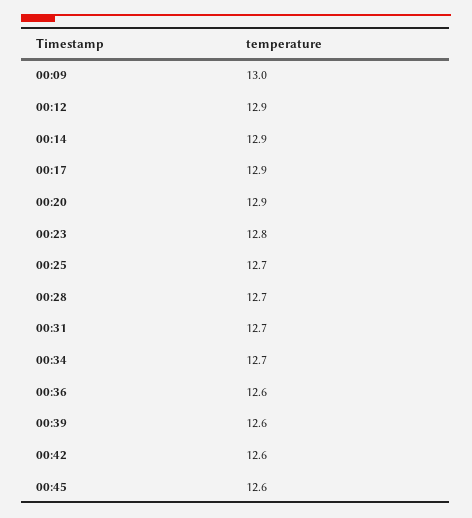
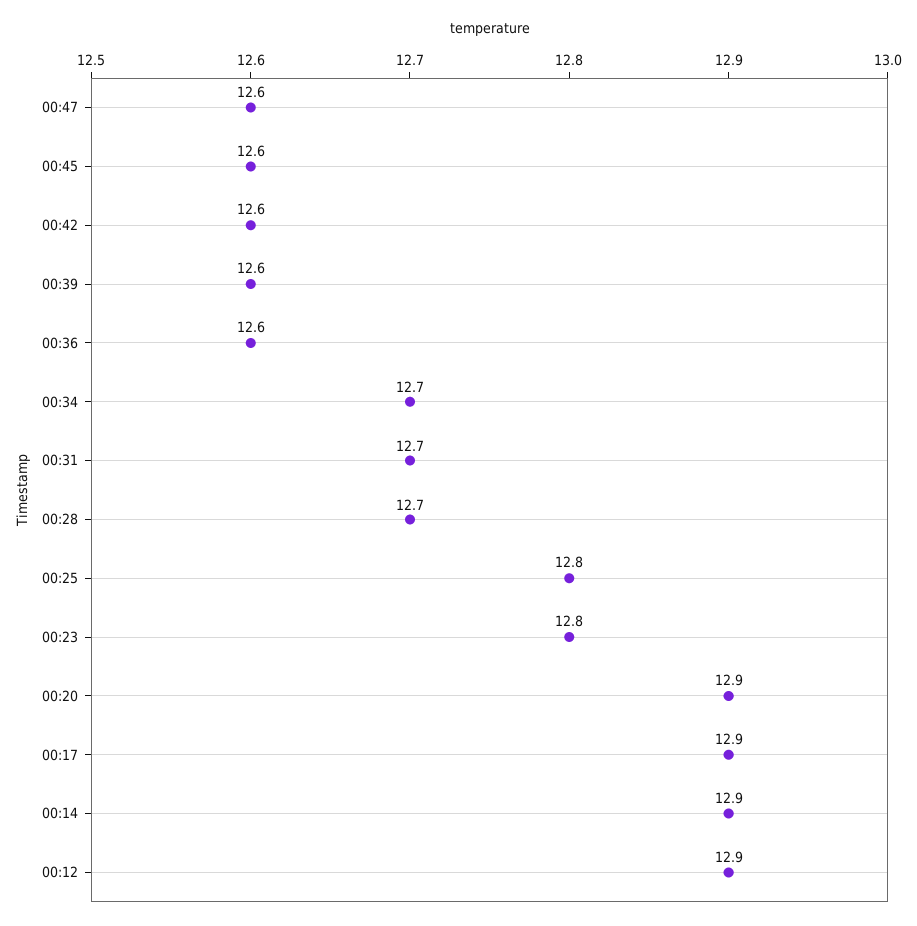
00:09: 13 -> none
00:25: 12.7 -> 12.8
00:47: none -> 12.6

